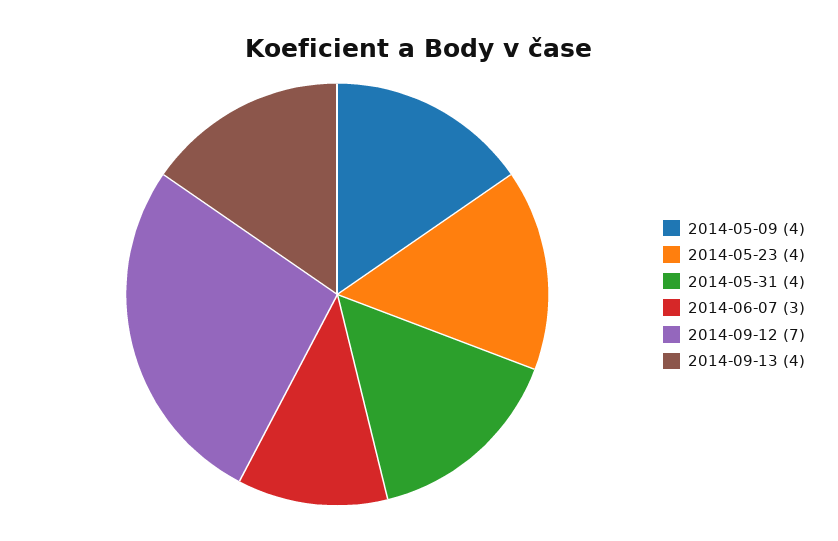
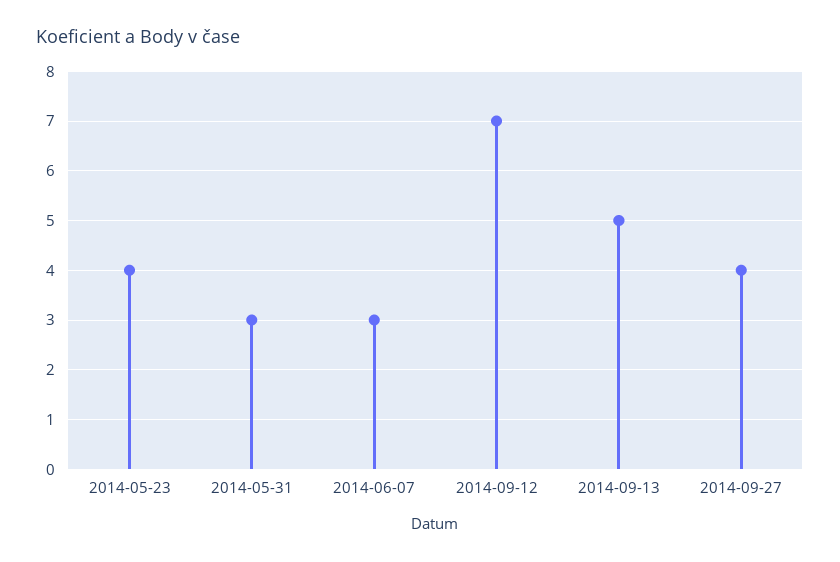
2014-05-09: 4 -> none
2014-05-31: 4 -> 3
2014-09-13: 4 -> 5
2014-09-27: none -> 4

